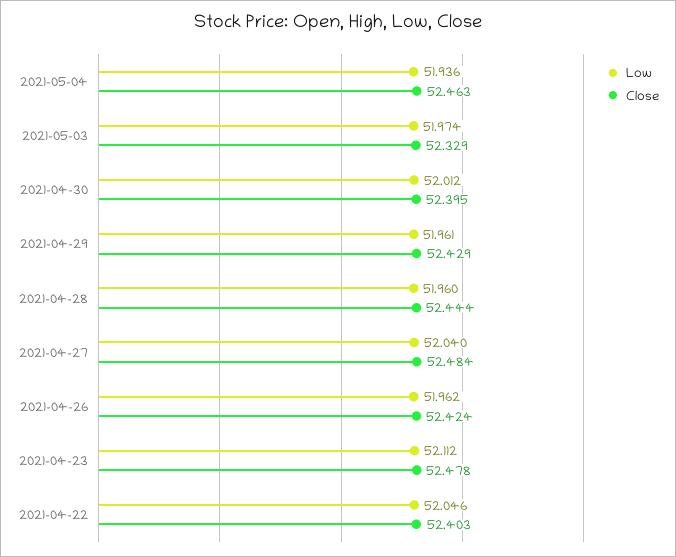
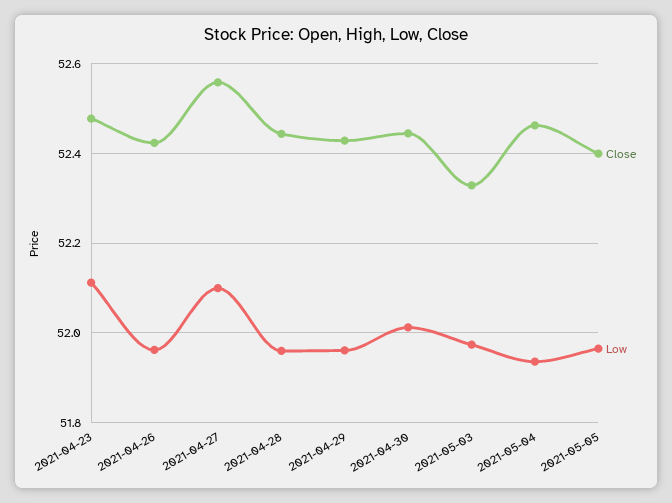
Close, 2021-04-30: 52.395 -> 52.44
Low, 2021-04-27: 52.04 -> 52.1
Close, 2021-04-27: 52.484 -> 52.56
Low, 2021-04-22: 52.046 -> none
Close, 2021-04-22: 52.403 -> none
Close, 2021-05-05: none -> 52.4
Low, 2021-05-05: none -> 51.96

